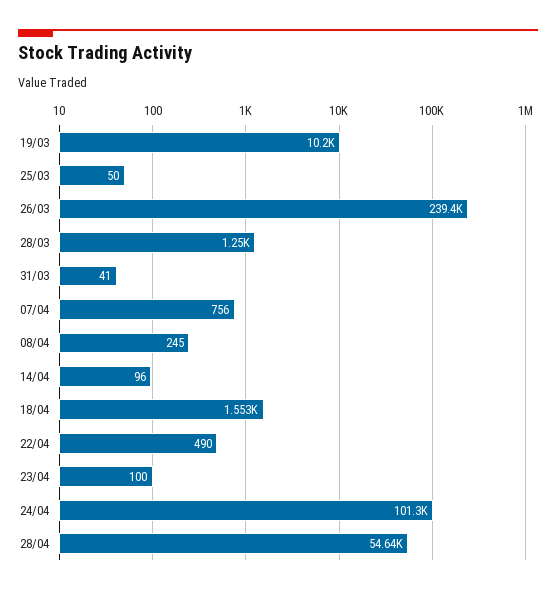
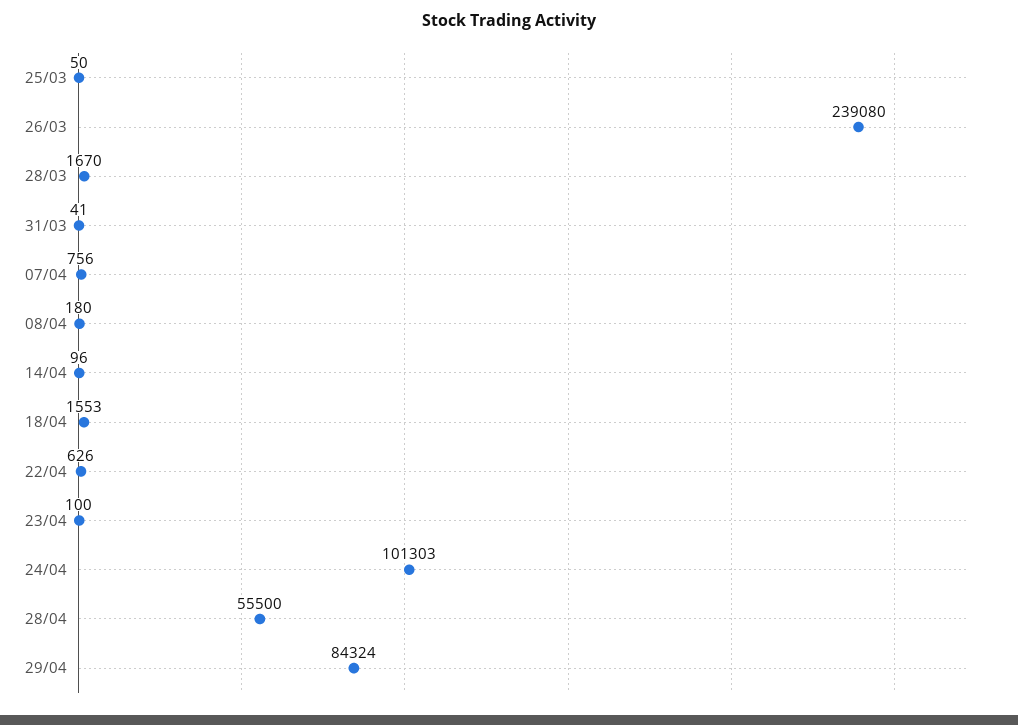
19/03: 10200 -> none
26/03: 239400 -> 239080
28/03: 1250 -> 1670
08/04: 245 -> 180
22/04: 490 -> 626
28/04: 54640 -> 55500
29/04: none -> 84324

